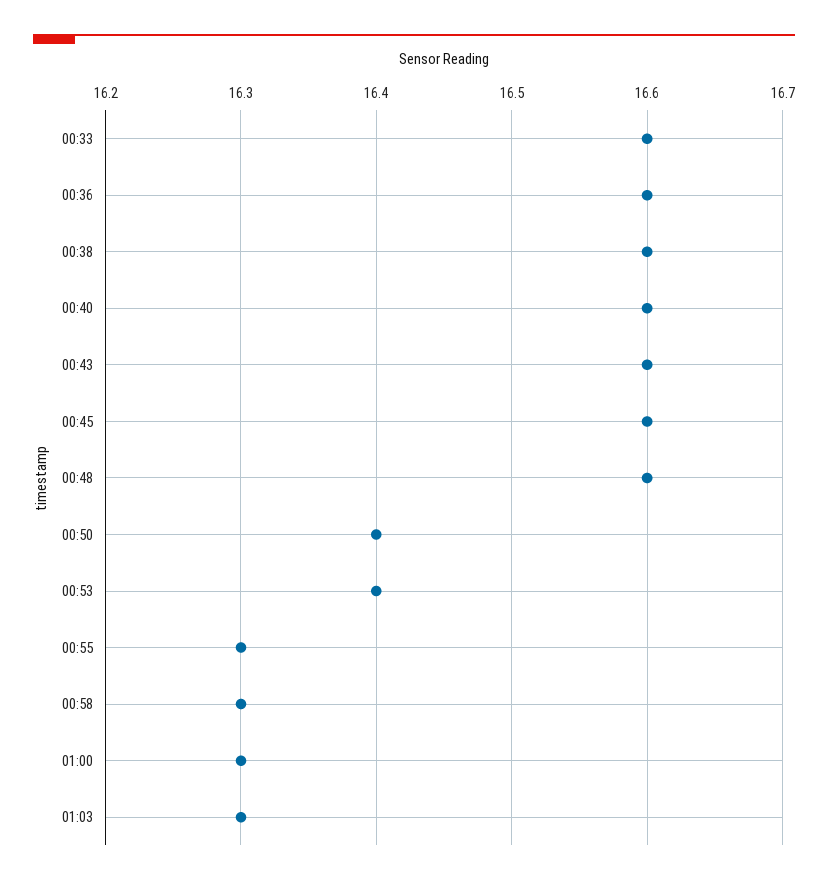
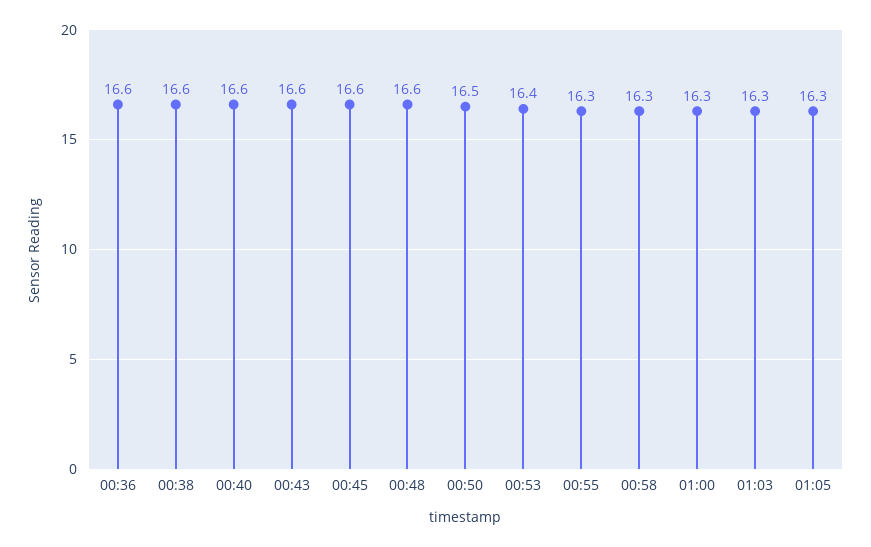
00:33: 16.6 -> none
00:50: 16.4 -> 16.5
01:05: none -> 16.3

